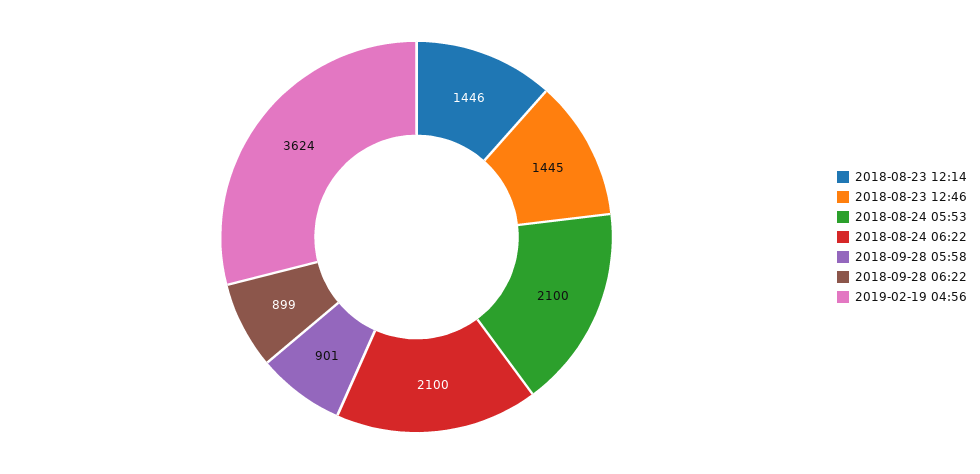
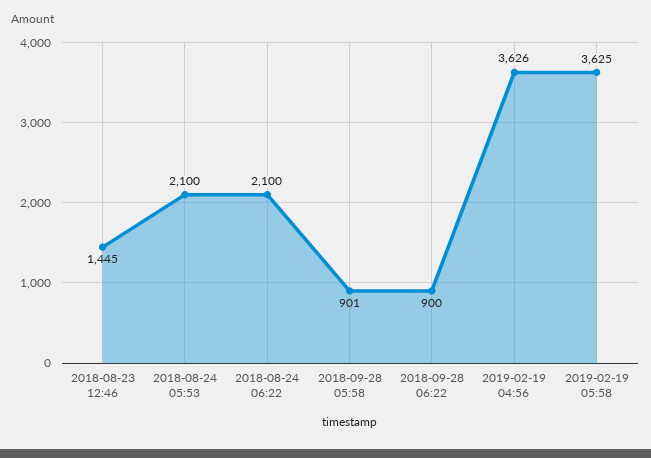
2018-08-23 12:14: 1446 -> none
2018-09-28 06:22: 899 -> 900
2019-02-19 04:56: 3624 -> 3626
2019-02-19 05:58: none -> 3625

